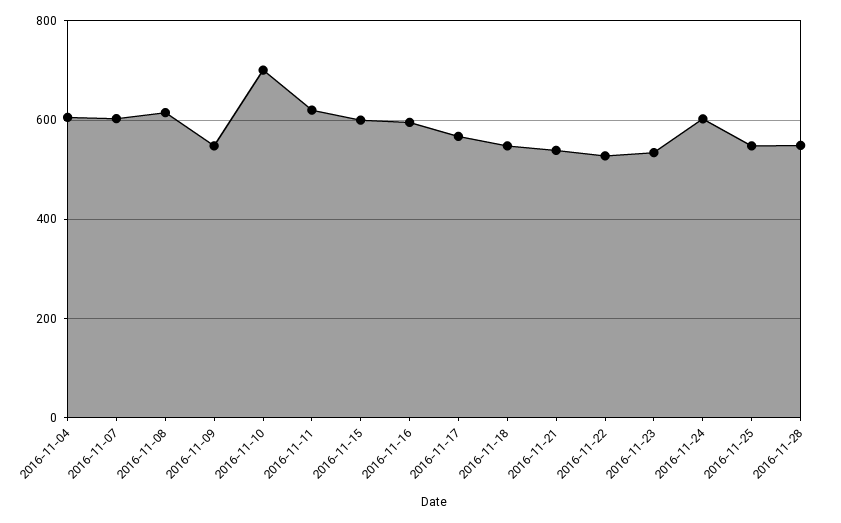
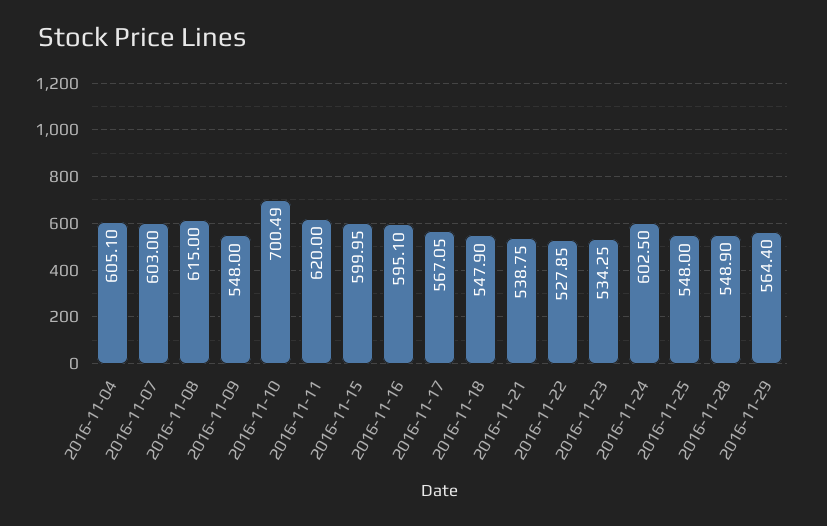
2016-11-29: none -> 564.4

